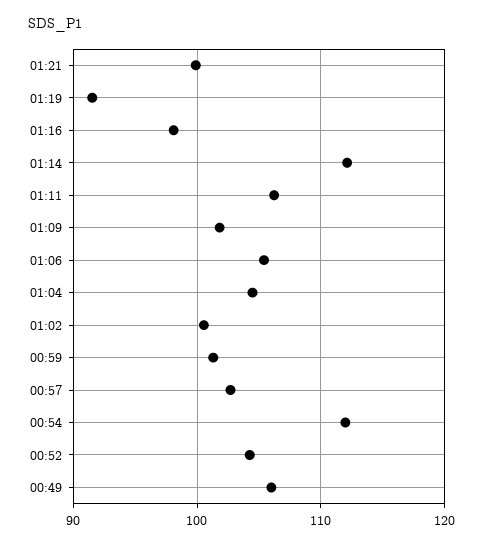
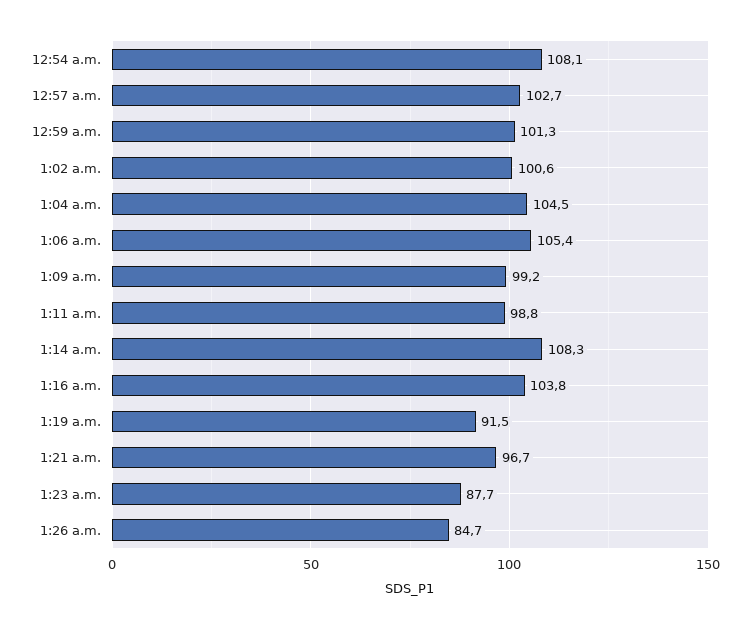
01:21: 100 -> 96.7
01:16: 98 -> 103.8
01:14: 112 -> 108.3
01:11: 106 -> 98.8
01:09: 102 -> 99.2
00:54: 112 -> 108.1
00:52: 104 -> none
00:49: 106 -> none
1:23 a.m.: none -> 87.7
1:26 a.m.: none -> 84.7

